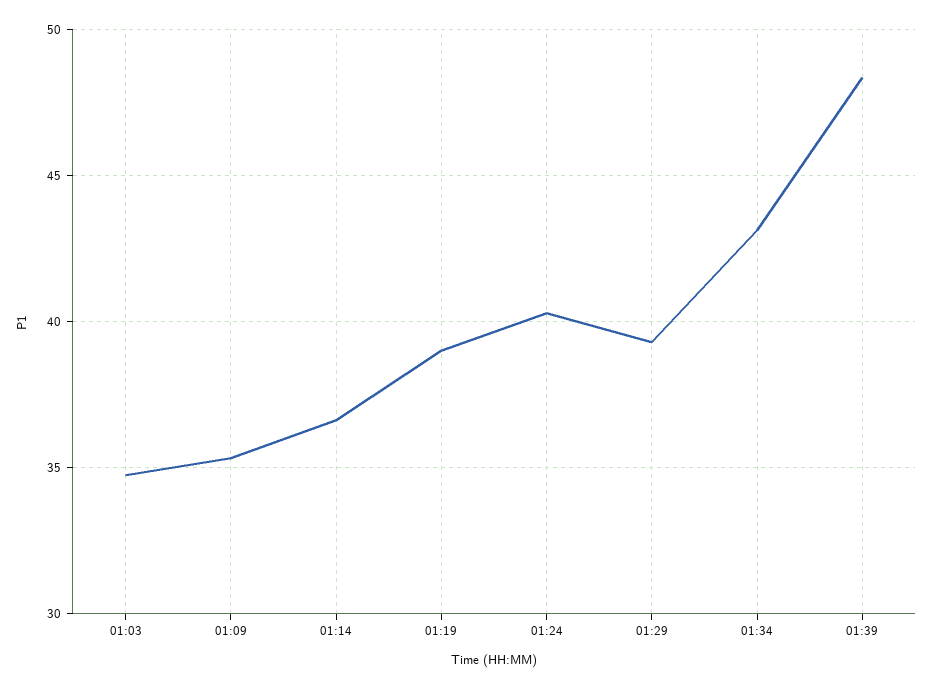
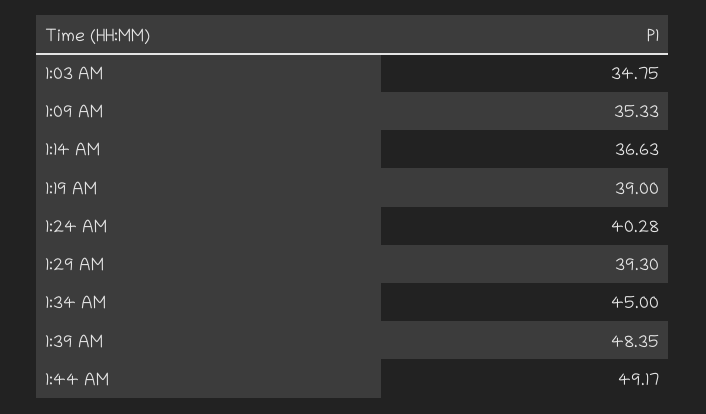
01:34: 43 -> 45
1:44 AM: none -> 49.17

